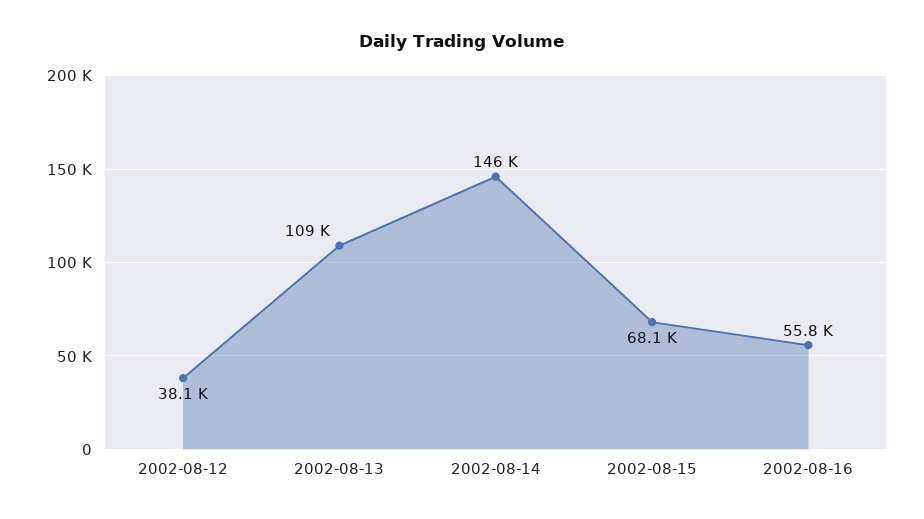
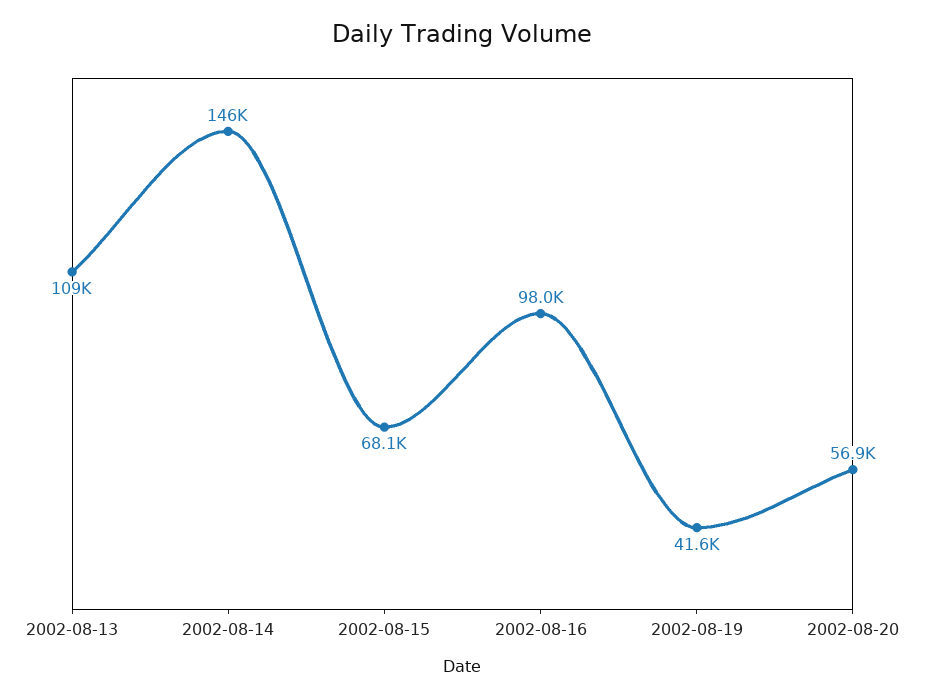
2002-08-12: 38100 -> none
2002-08-16: 55800 -> 98000
2002-08-19: none -> 41600
2002-08-20: none -> 56900

